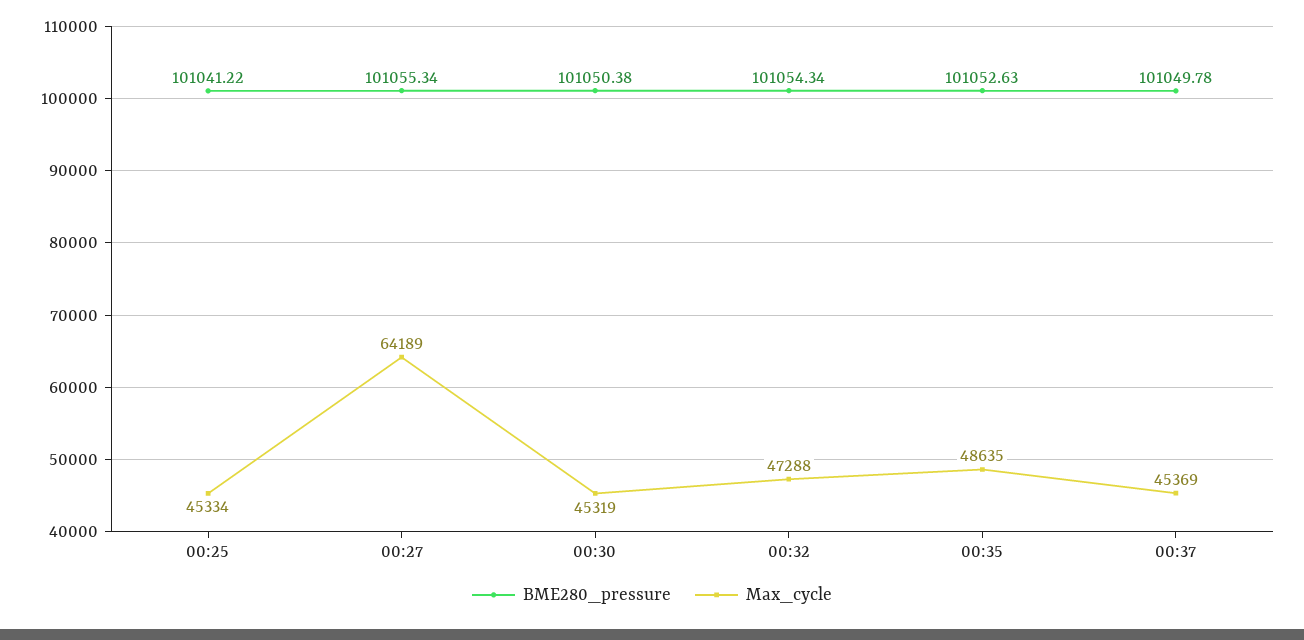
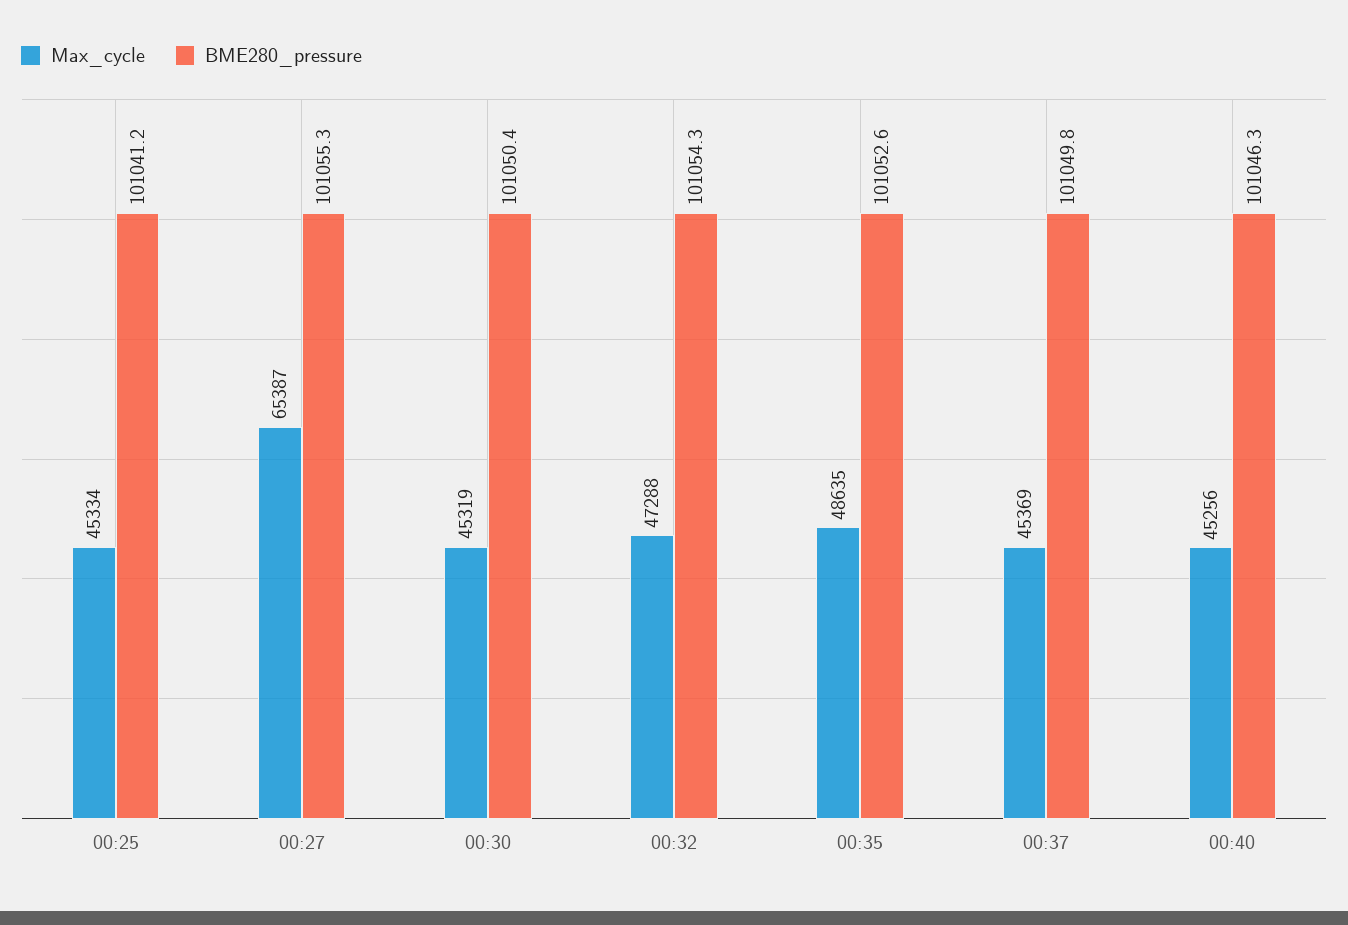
Max_cycle, 00:27: 64189 -> 65387
Max_cycle, 00:40: none -> 45256
BME280_pressure, 00:40: none -> 101046.3

